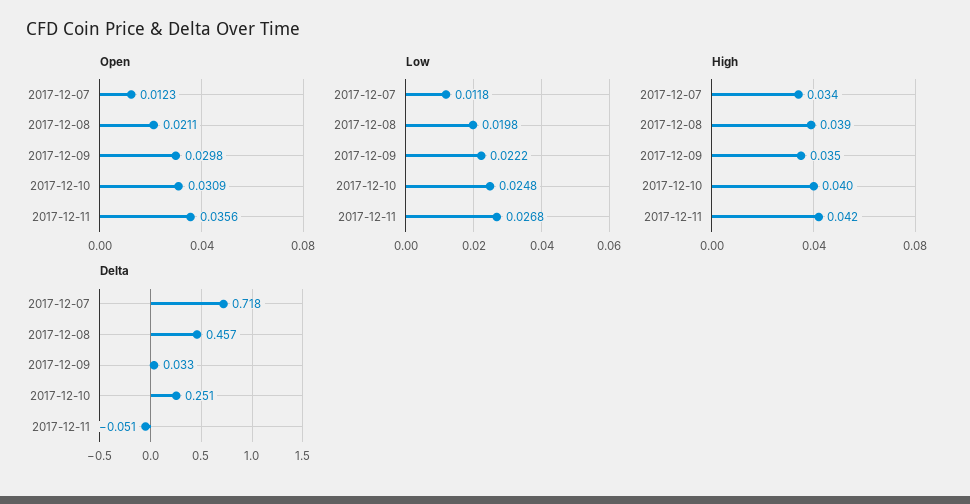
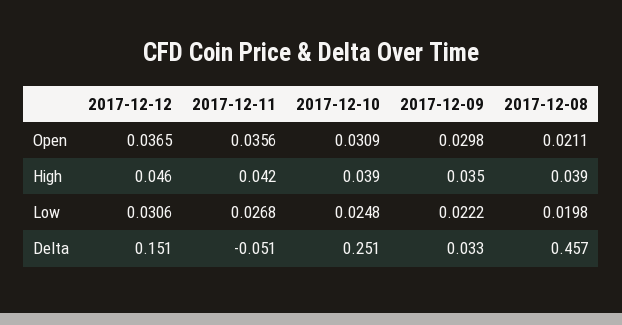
Open, 2017-12-07: 0.0123 -> none
Low, 2017-12-07: 0.0118 -> none
High, 2017-12-07: 0.034 -> none
High, 2017-12-10: 0.04 -> 0.039
Delta, 2017-12-07: 0.718 -> none
Open, 2017-12-12: none -> 0.0365
High, 2017-12-12: none -> 0.046
Low, 2017-12-12: none -> 0.0306
Delta, 2017-12-12: none -> 0.151

